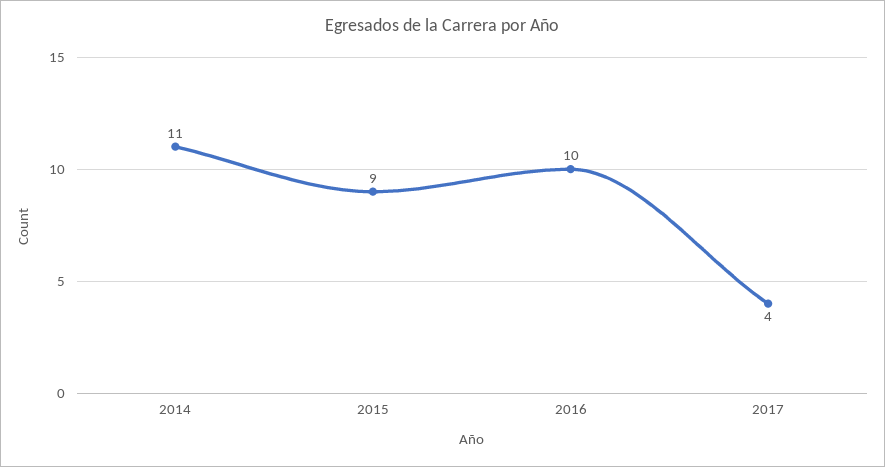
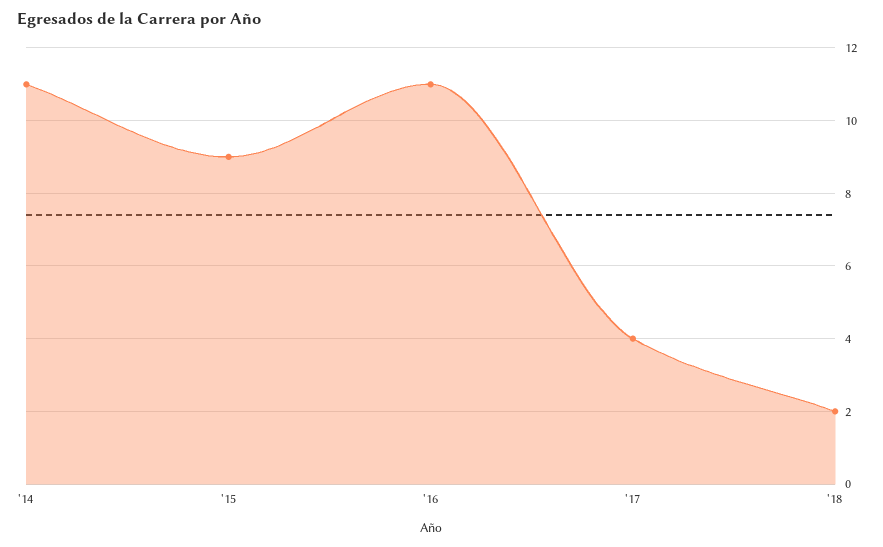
2016: 10 -> 11
'18: none -> 2

